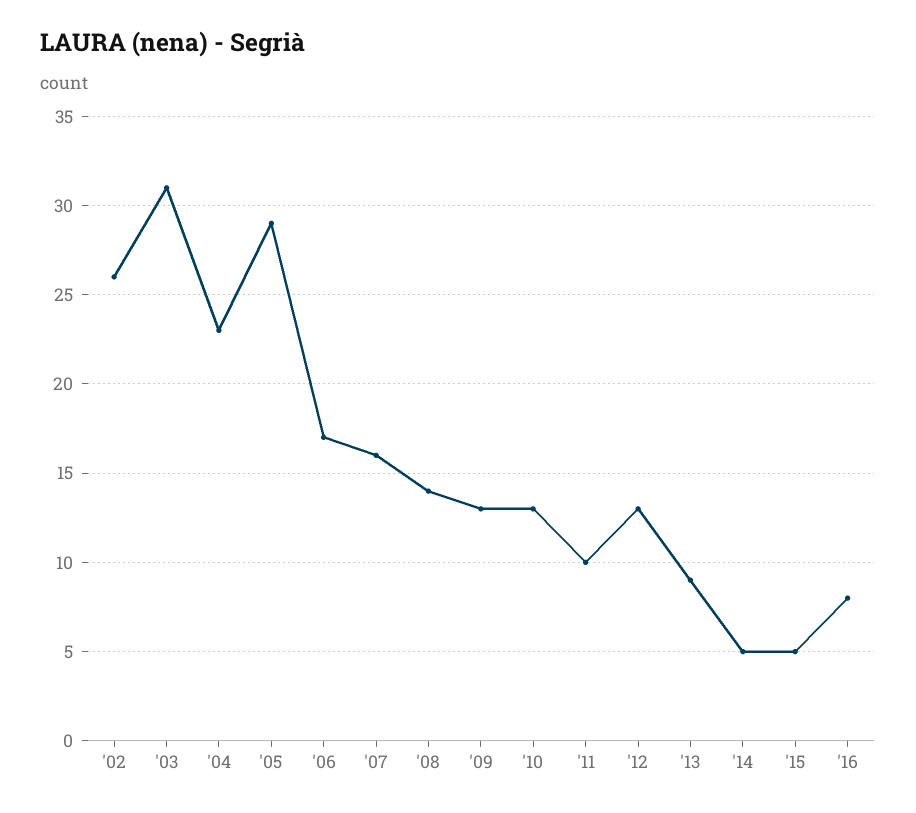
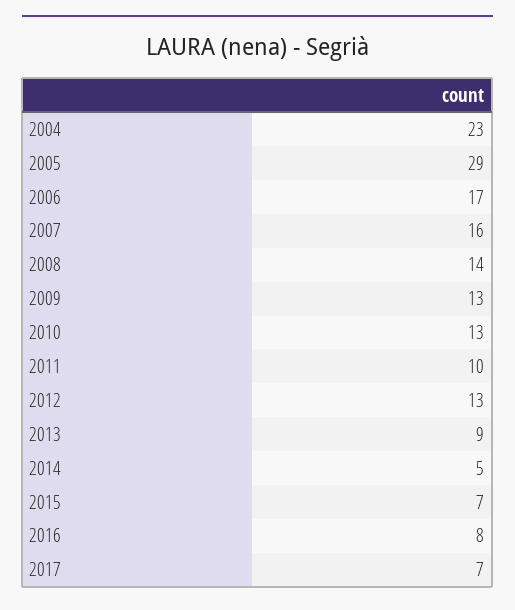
'02: 26 -> none
'03: 31 -> none
'15: 5 -> 7
2017: none -> 7

